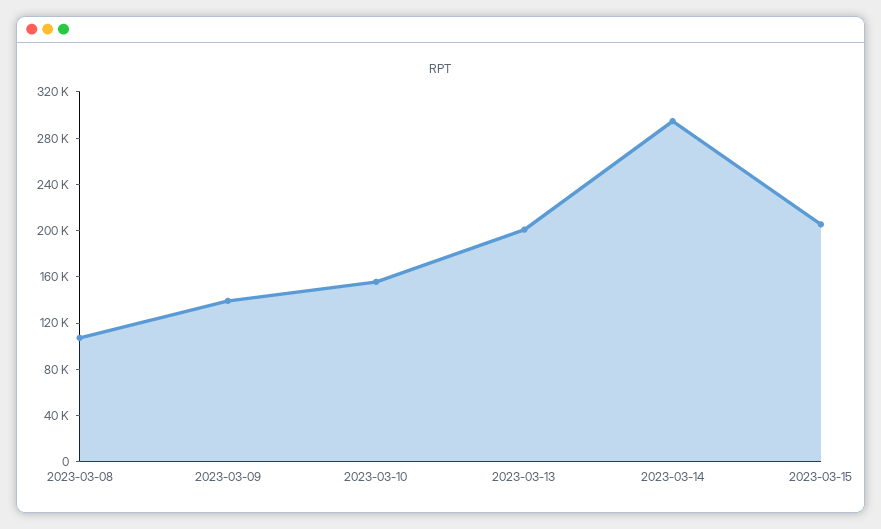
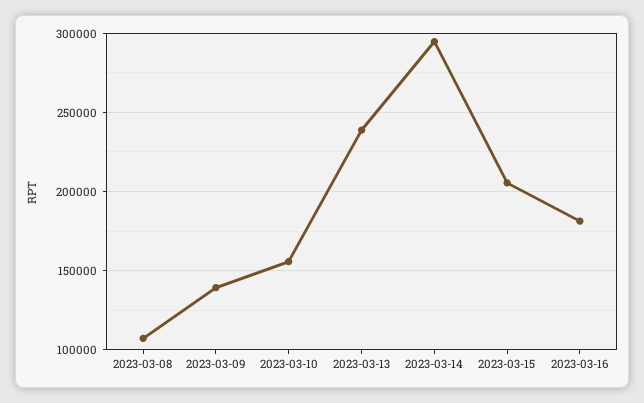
2023-03-13: 200000 -> 240000
2023-03-16: none -> 180000

